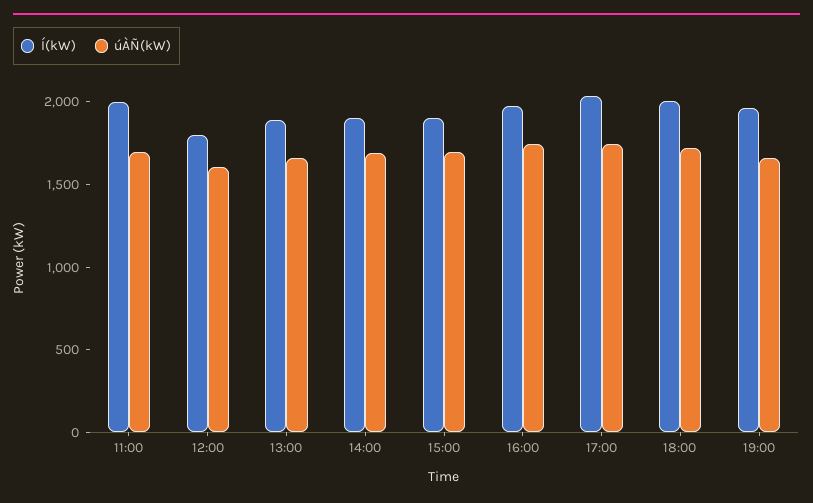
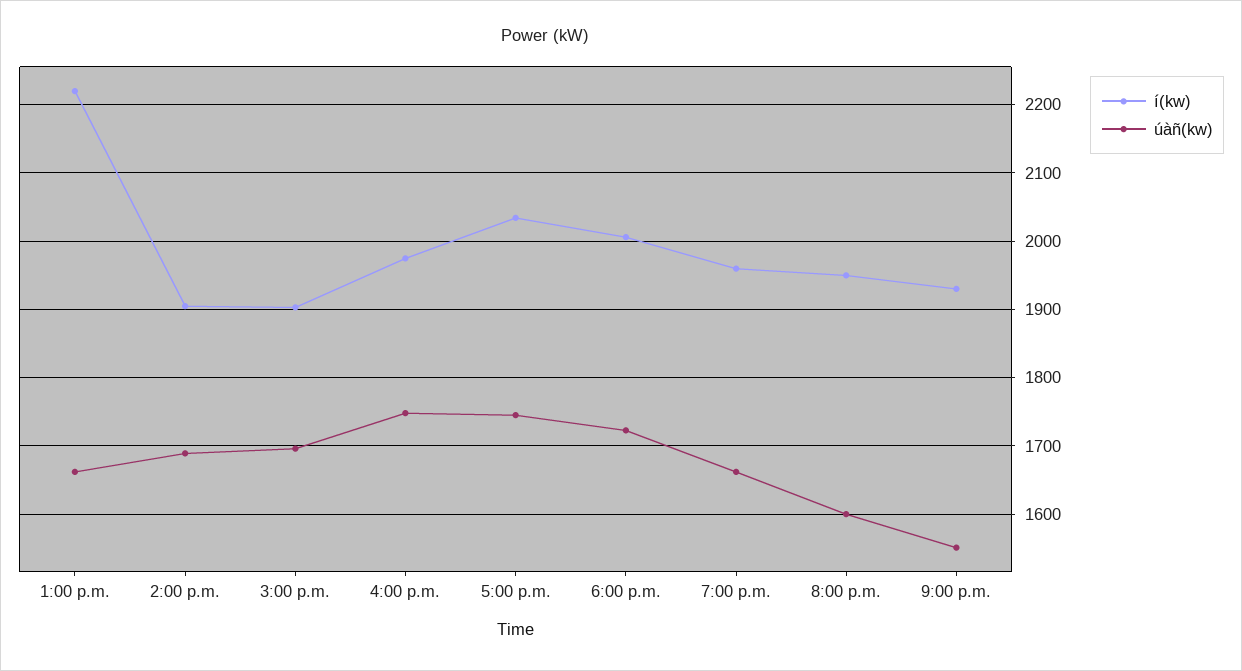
Í(kW), 11:00: 2000 -> none
úÀÑ(kW), 11:00: 1700 -> none
Í(kW), 12:00: 1800 -> none
úÀÑ(kW), 12:00: 1600 -> none
Í(kW), 13:00: 1900 -> 2220
Í(kW), 8:00 p.m.: none -> 1950
úÀÑ(kW), 8:00 p.m.: none -> 1600
Í(kW), 9:00 p.m.: none -> 1930
úÀÑ(kW), 9:00 p.m.: none -> 1550

